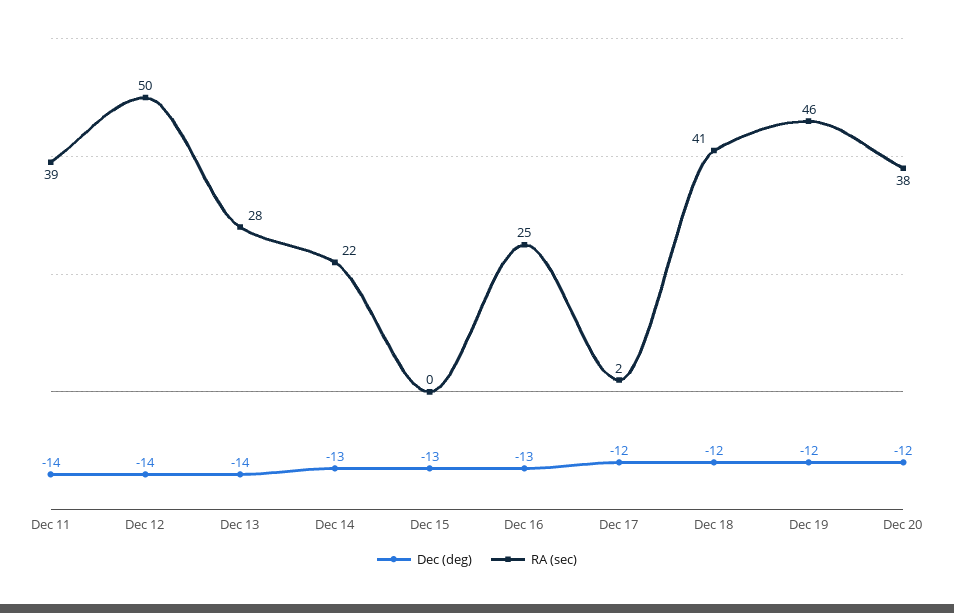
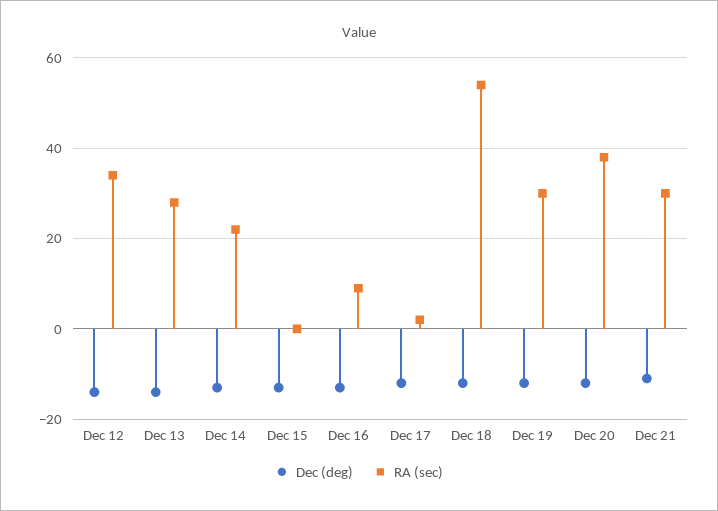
Dec (deg), Dec 11: -14 -> none
RA (sec), Dec 11: 39 -> none
RA (sec), Dec 12: 50 -> 35
RA (sec), Dec 16: 25 -> 10
RA (sec), Dec 18: 41 -> 55
RA (sec), Dec 19: 46 -> 30
Dec (deg), Dec 21: none -> -10
RA (sec), Dec 21: none -> 30

